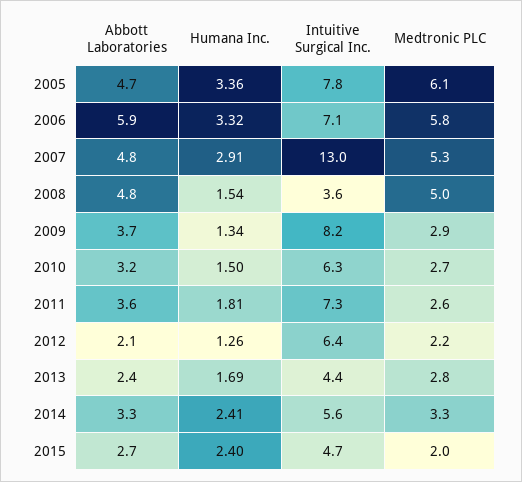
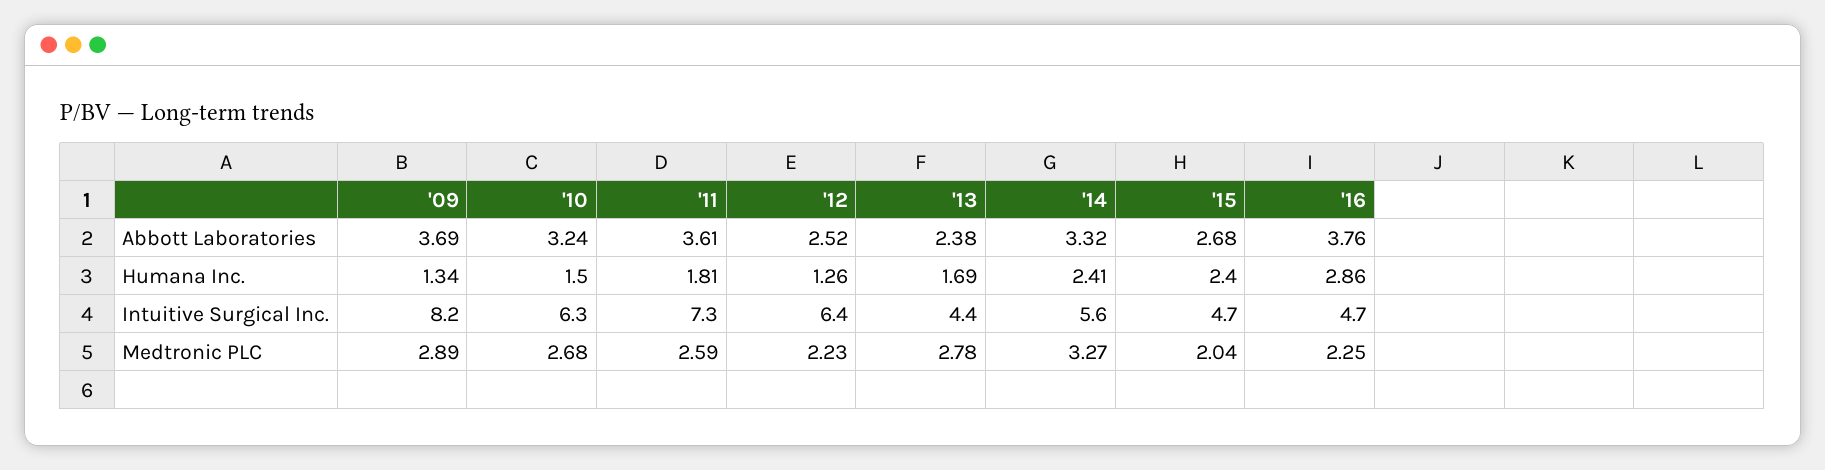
Abbott Laboratories, 2005: 4.7 -> none
Humana Inc., 2005: 3.36 -> none
Intuitive Surgical Inc., 2005: 7.8 -> none
Medtronic PLC, 2005: 6.1 -> none
Abbott Laboratories, 2006: 5.9 -> none
Humana Inc., 2006: 3.32 -> none
Intuitive Surgical Inc., 2006: 7.1 -> none
Medtronic PLC, 2006: 5.8 -> none
Abbott Laboratories, 2007: 4.8 -> none
Humana Inc., 2007: 2.91 -> none
Intuitive Surgical Inc., 2007: 13 -> none
Medtronic PLC, 2007: 5.3 -> none
Abbott Laboratories, 2008: 4.8 -> none
Humana Inc., 2008: 1.54 -> none
Intuitive Surgical Inc., 2008: 3.6 -> none
Medtronic PLC, 2008: 5 -> none
Abbott Laboratories, 2012: 2.1 -> 2.52
Abbott Laboratories, '16: none -> 3.76
Humana Inc., '16: none -> 2.86
Intuitive Surgical Inc., '16: none -> 4.7
Medtronic PLC, '16: none -> 2.25

